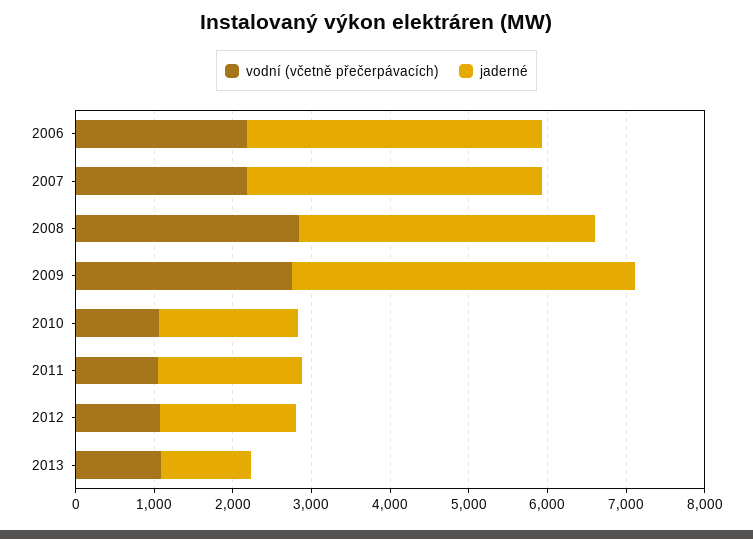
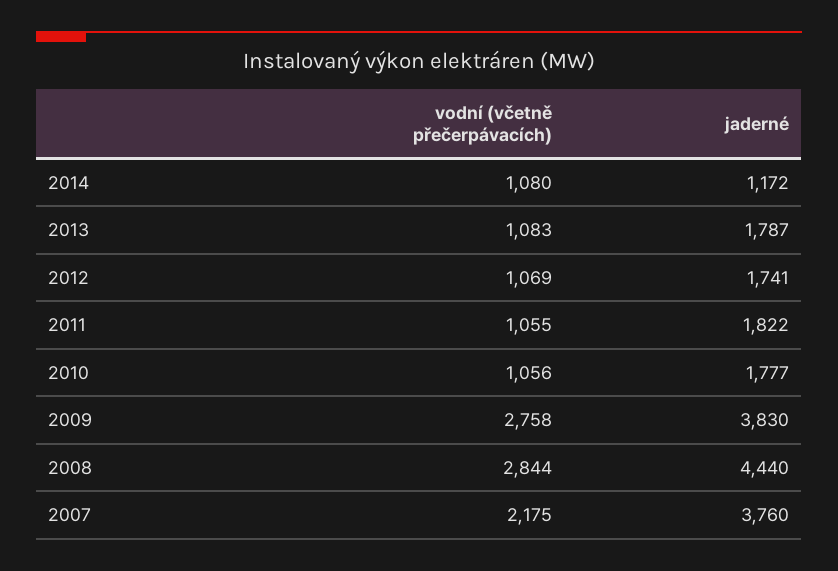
vodní (včetně přečerpávacích), 2006: 2200 -> none
jaderné, 2006: 3800 -> none
jaderné, 2008: 3800 -> 4440
jaderné, 2009: 4400 -> 3830
jaderné, 2013: 1200 -> 1787
vodní (včetně přečerpávacích), 2014: none -> 1080
jaderné, 2014: none -> 1172

